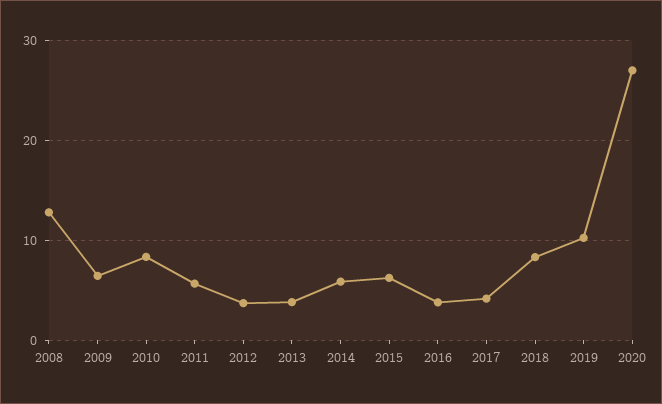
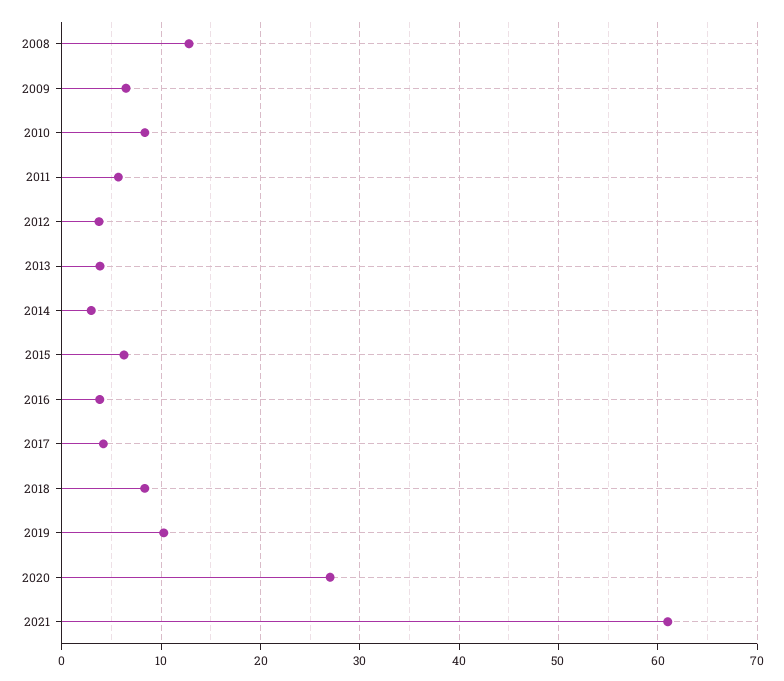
2014: 6 -> 3
2021: none -> 61

